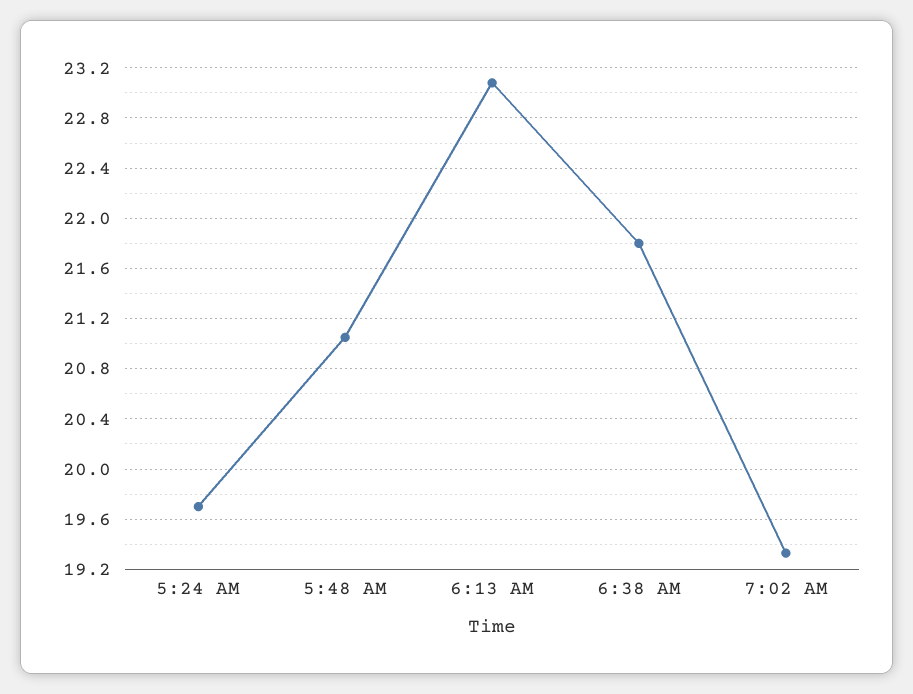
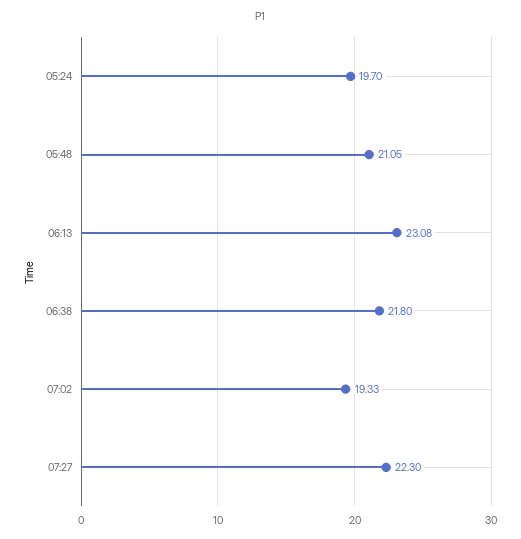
07:27: none -> 22.3

